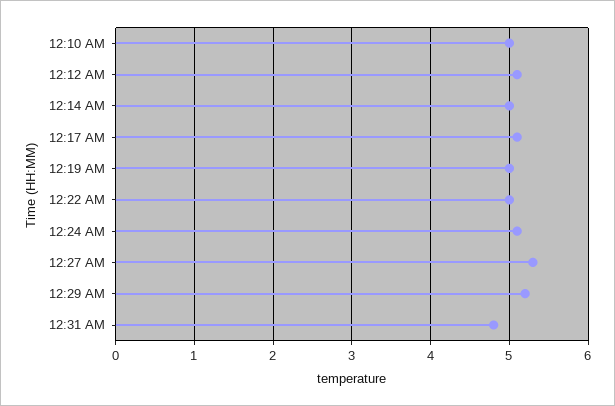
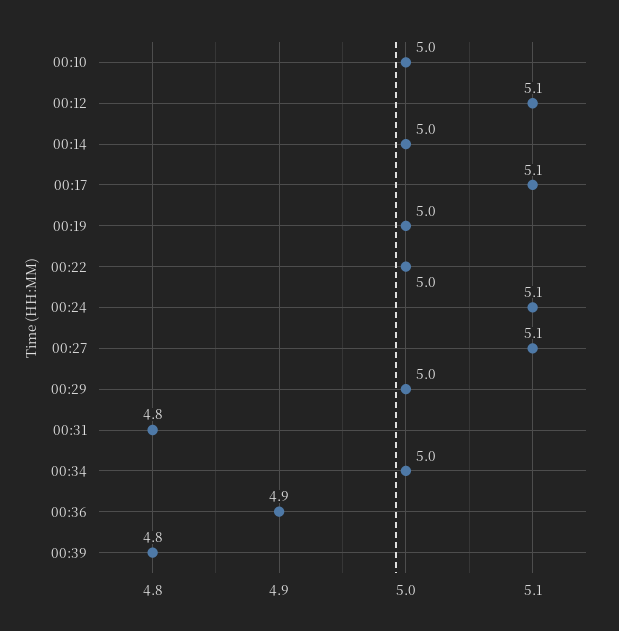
12:27 AM: 5.3 -> 5.1
12:29 AM: 5.2 -> 5
00:34: none -> 5
00:36: none -> 4.9
00:39: none -> 4.8

